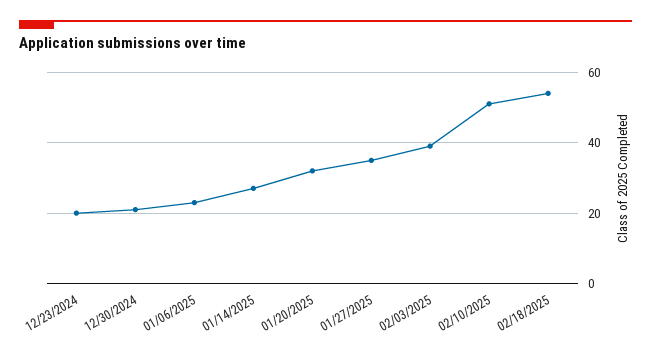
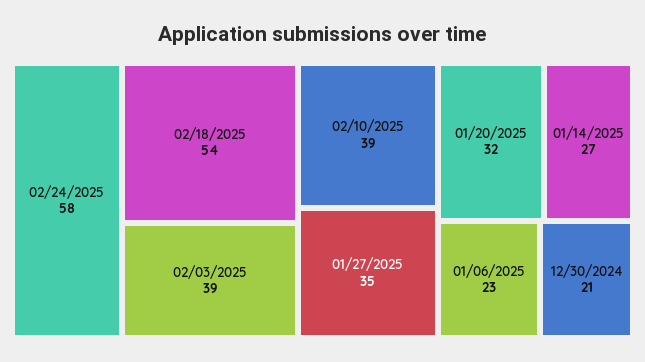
12/23/2024: 20 -> none
02/10/2025: 50 -> 39
02/24/2025: none -> 58

